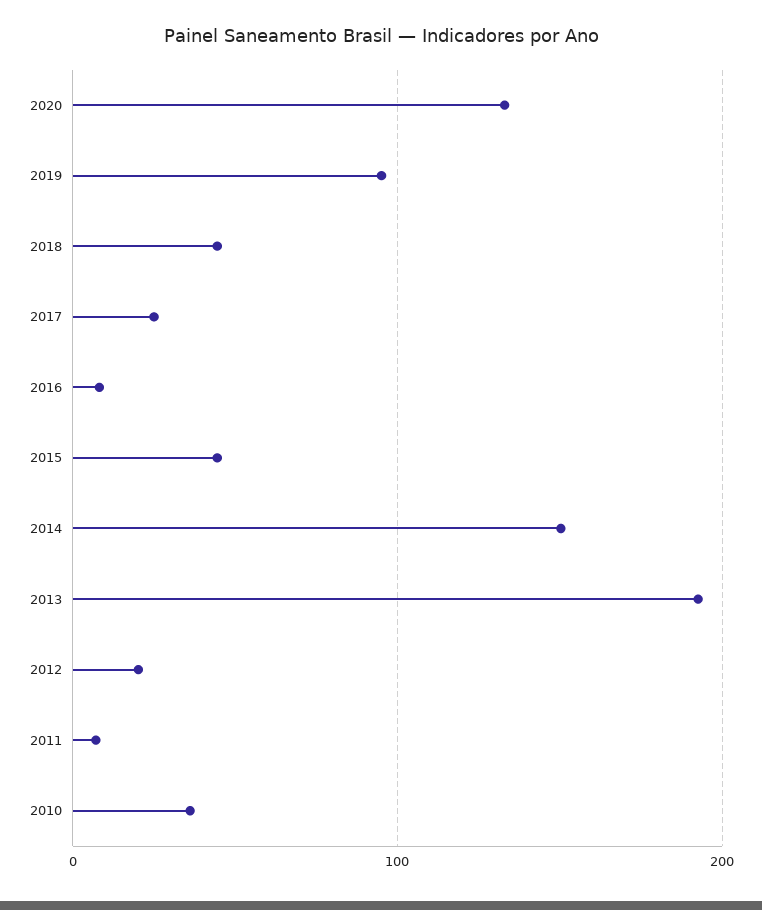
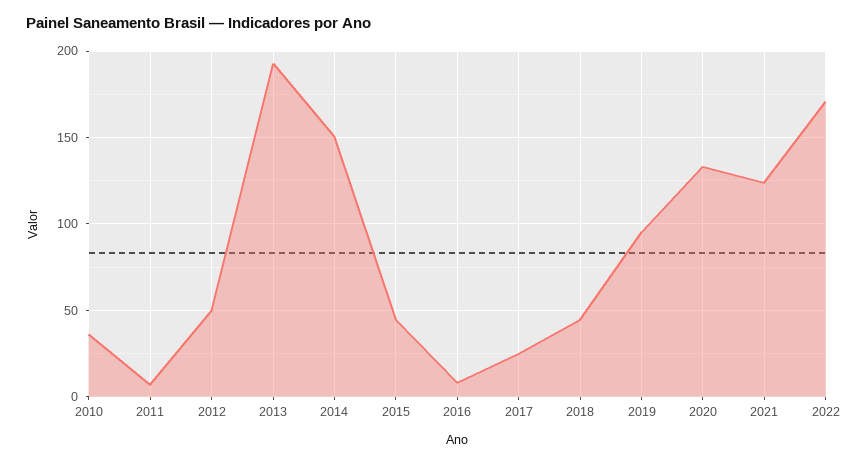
2012: 20 -> 50
2021: none -> 125
2022: none -> 170

